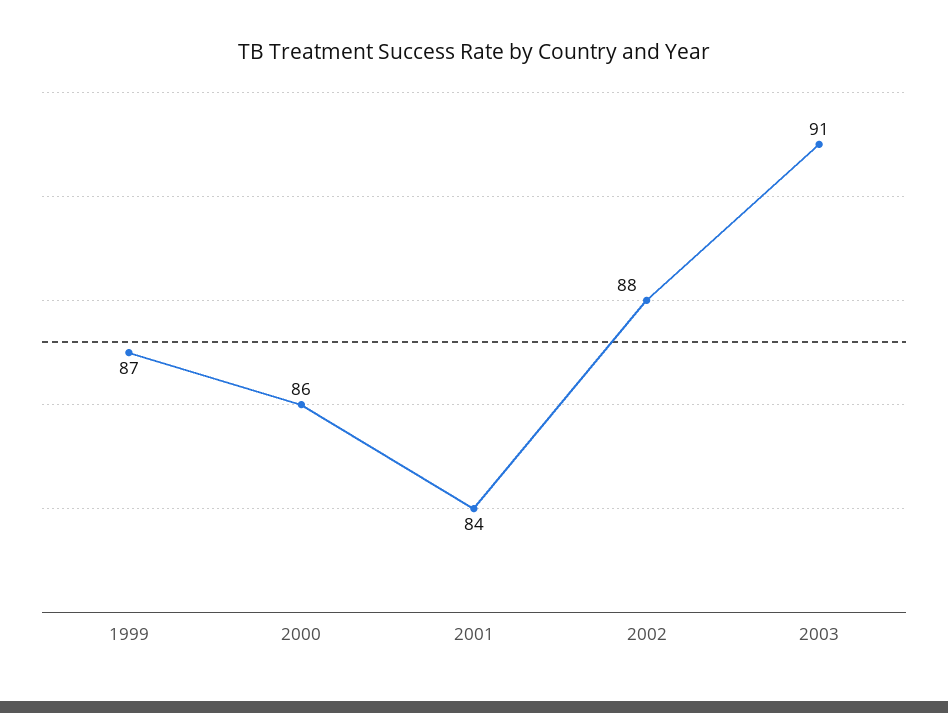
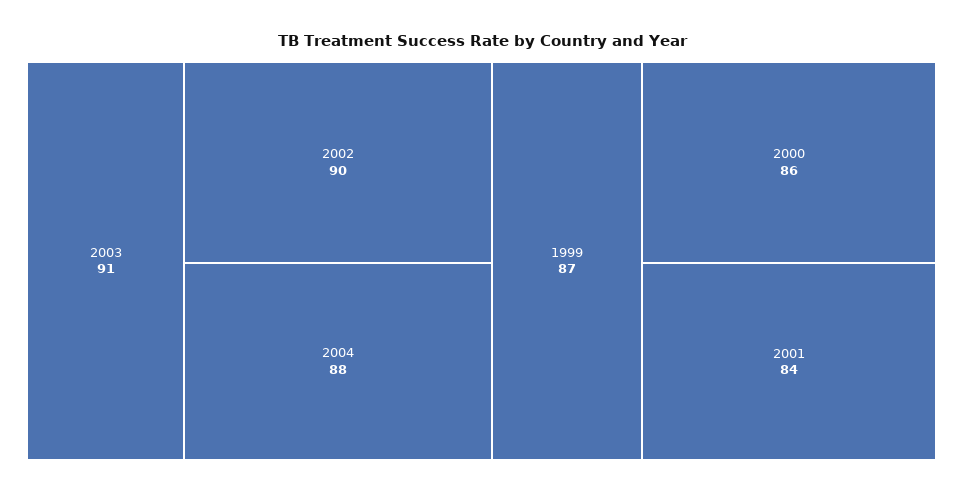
2002: 88 -> 90
2004: none -> 88

